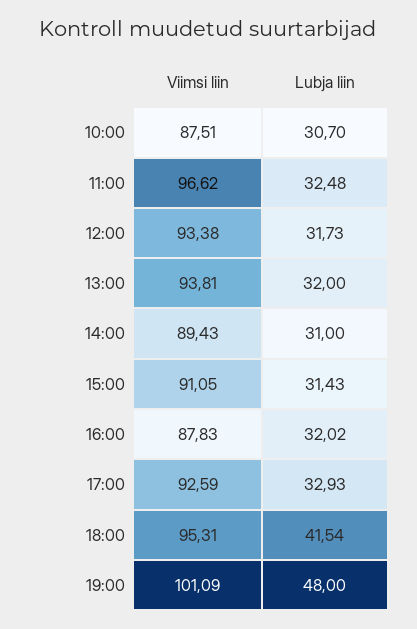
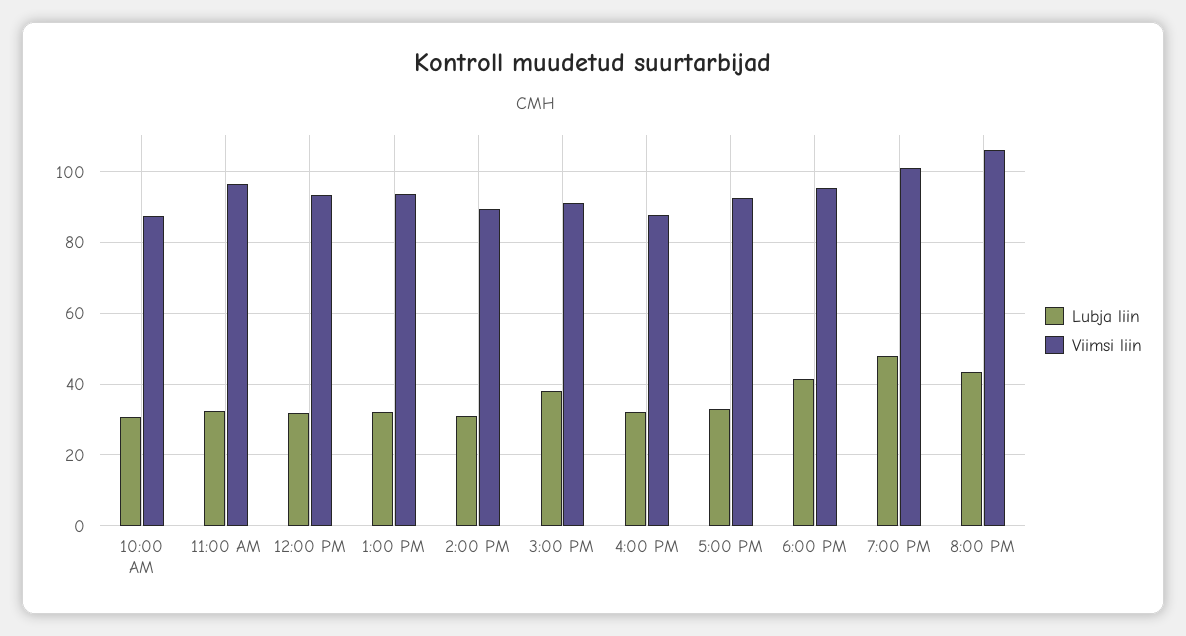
Lubja liin, 15:00: 31.43 -> 38
Lubja liin, 8:00 PM: none -> 44
Viimsi liin, 8:00 PM: none -> 106

